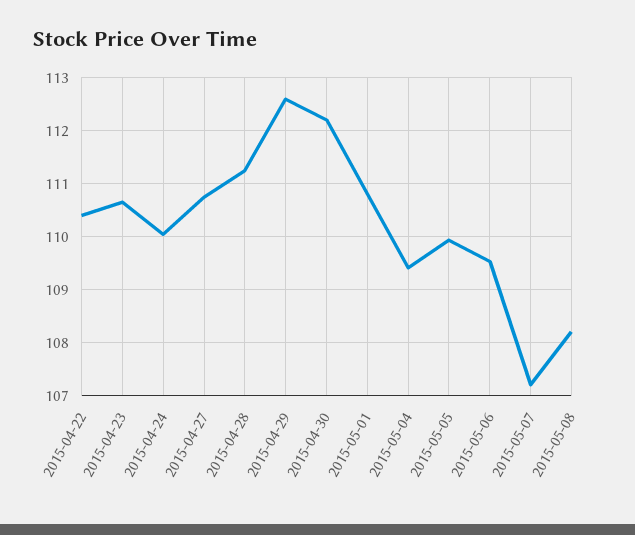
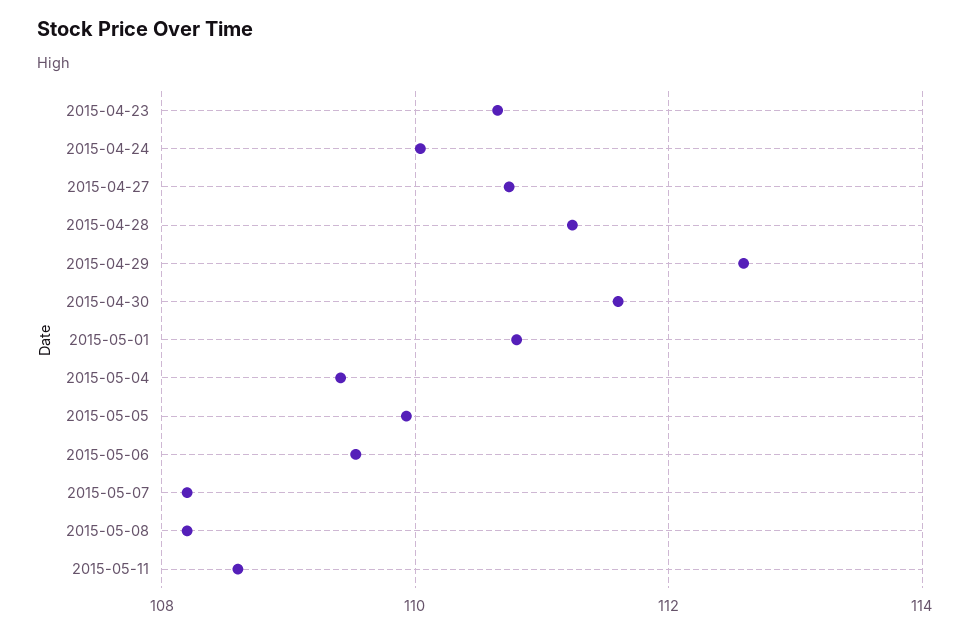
2015-04-22: 110.4 -> none
2015-04-30: 112.2 -> 111.6
2015-05-07: 107.2 -> 108.2
2015-05-11: none -> 108.6

